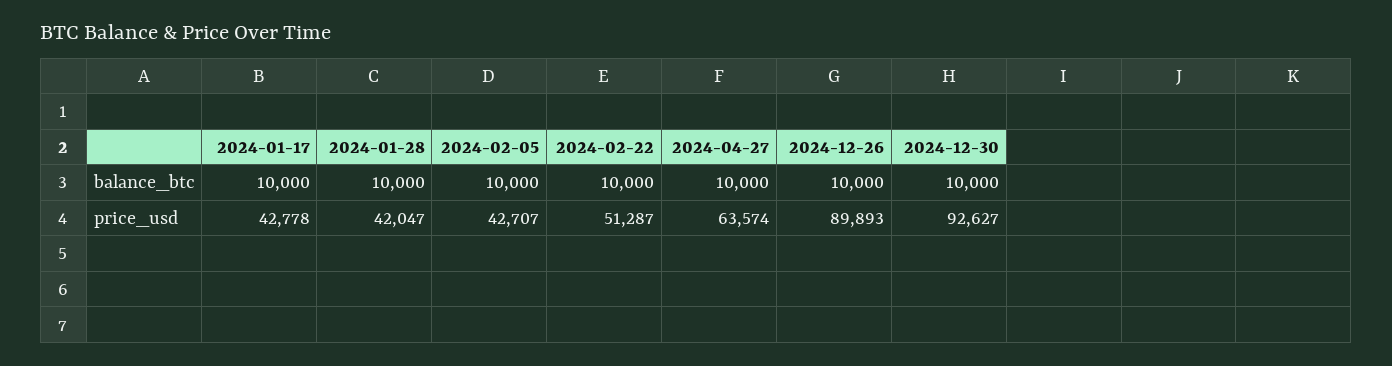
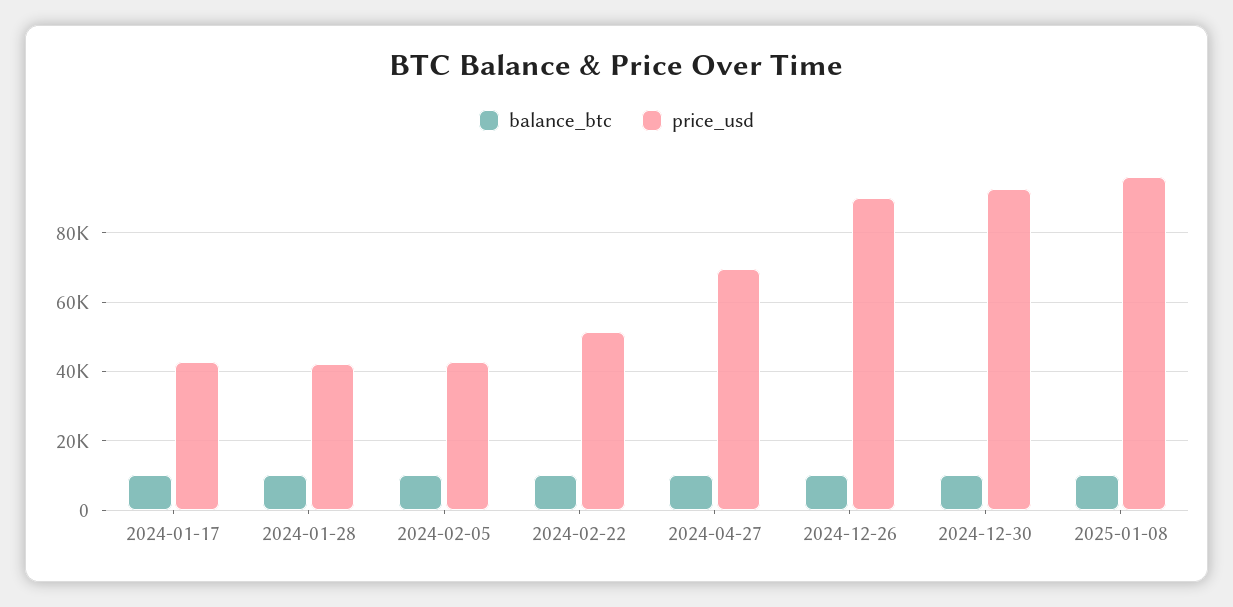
price_usd, 2024-04-27: 63574 -> 70000
balance_btc, 2025-01-08: none -> 10000
price_usd, 2025-01-08: none -> 96000

